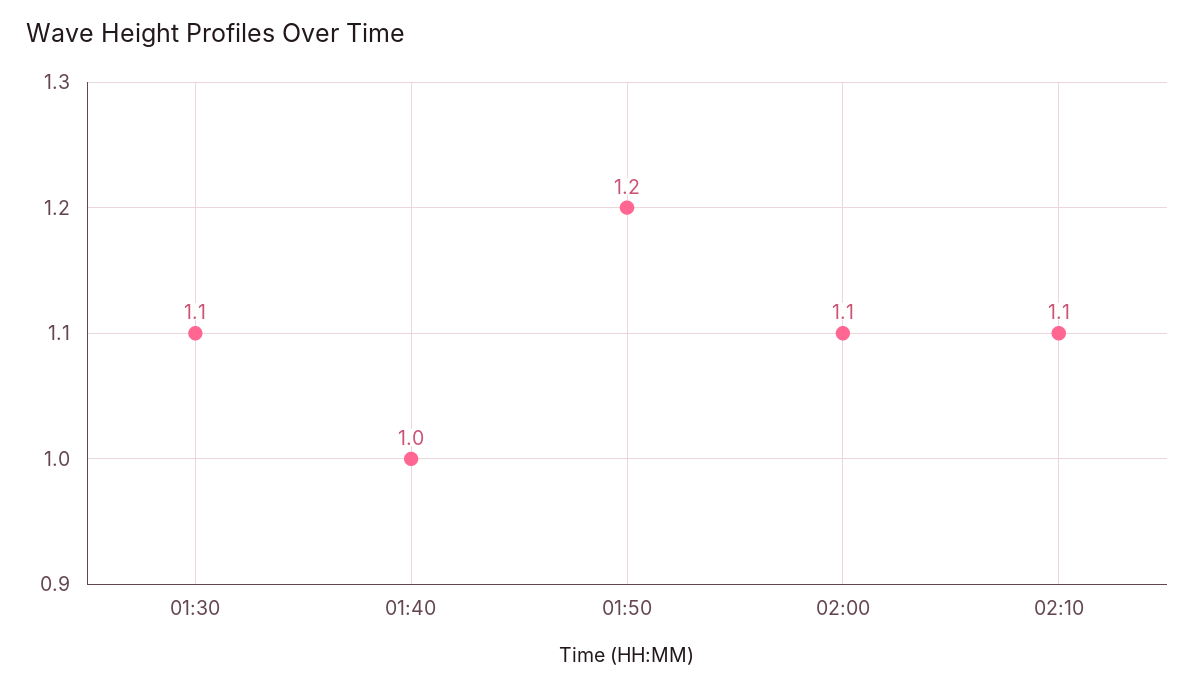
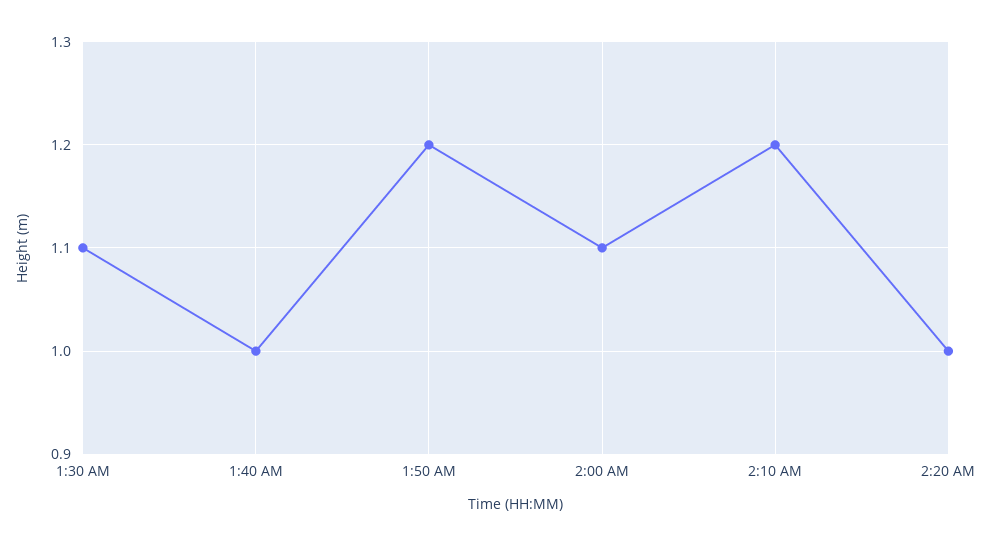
02:10: 1.1 -> 1.2
2:20 AM: none -> 1

